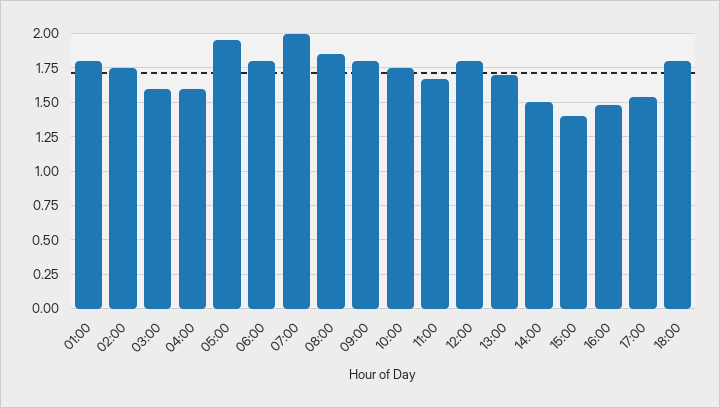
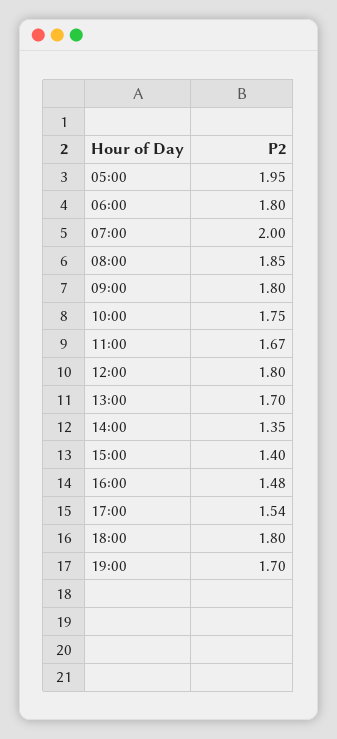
01:00: 1.8 -> none
02:00: 1.75 -> none
03:00: 1.6 -> none
04:00: 1.6 -> none
14:00: 1.5 -> 1.35
19:00: none -> 1.7

